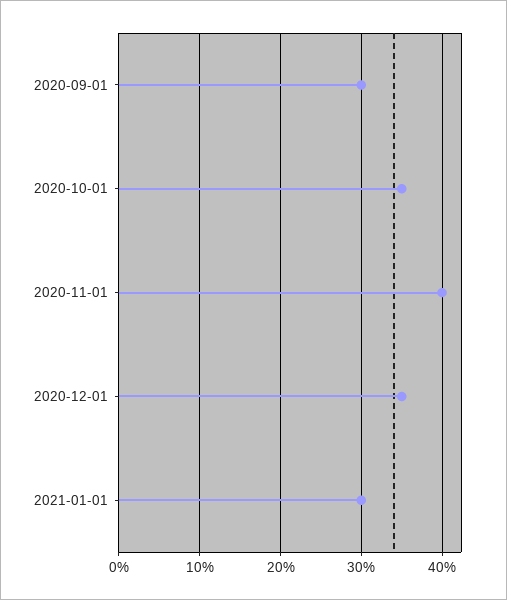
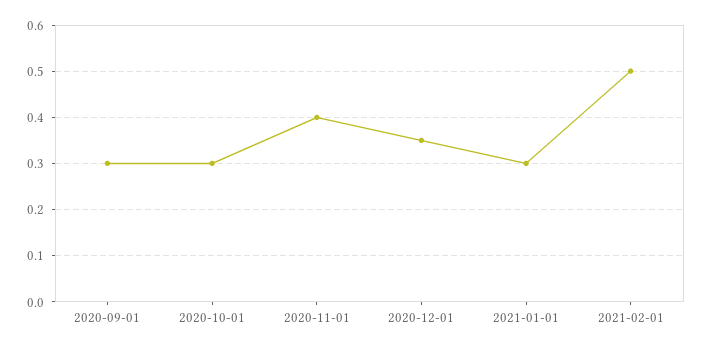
2020-10-01: 0.35 -> 0.3
2021-02-01: none -> 0.5

